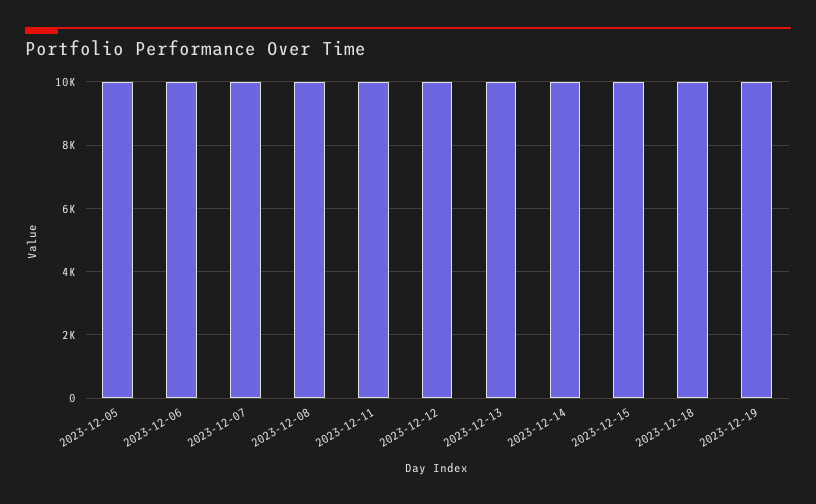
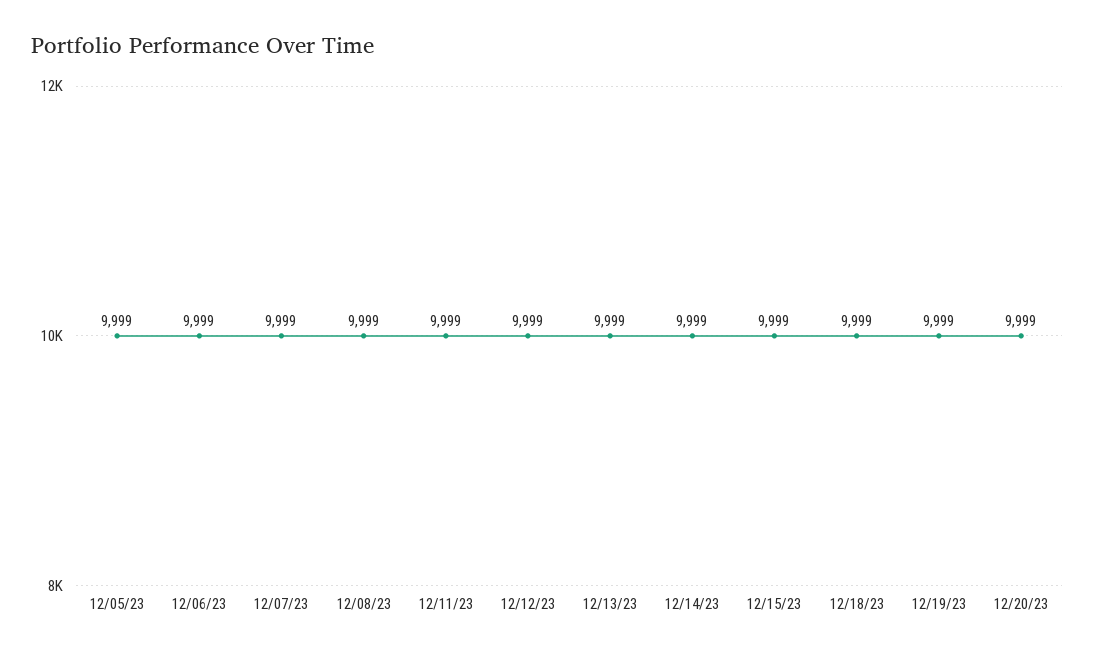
12/20/23: none -> 9999

